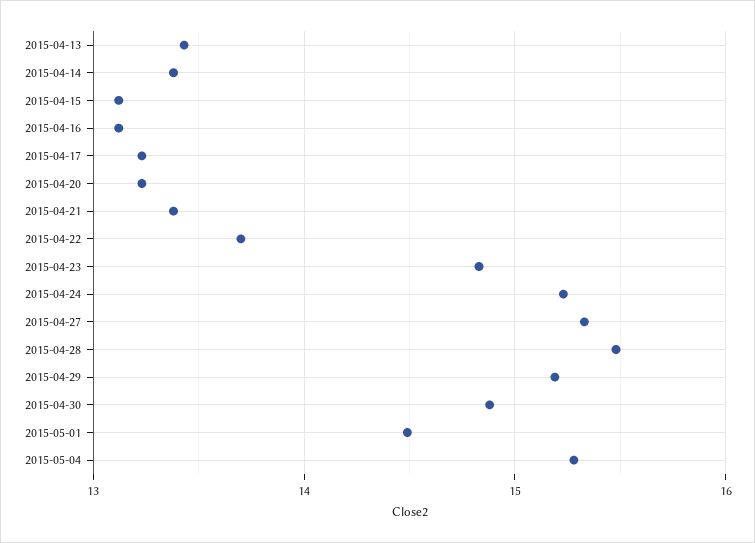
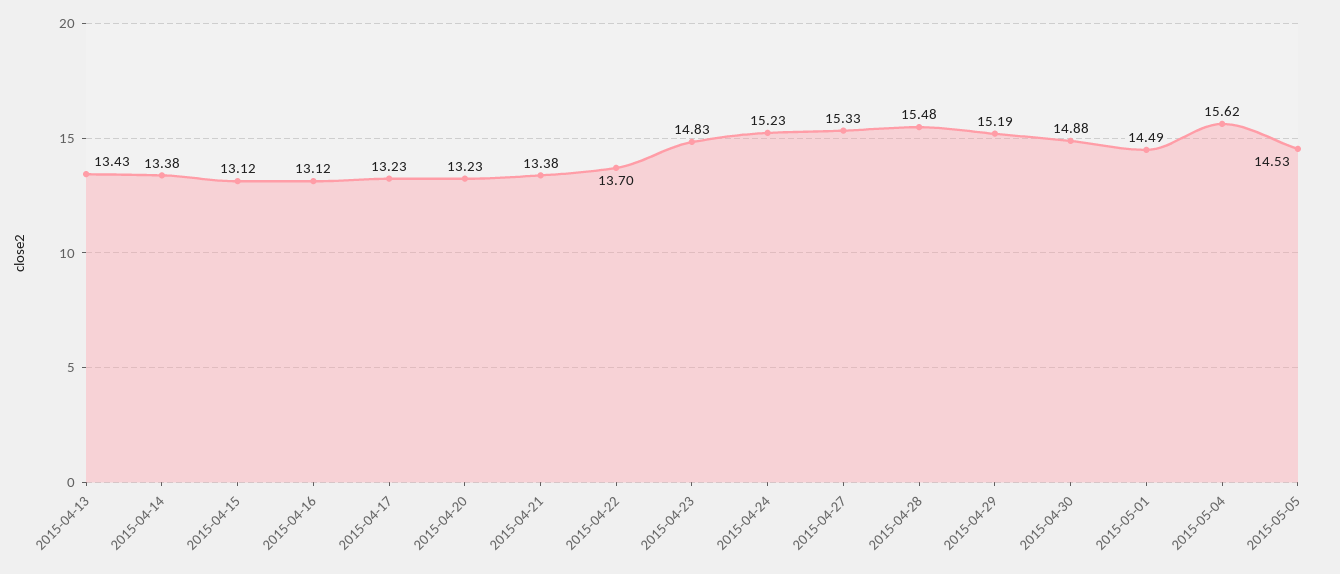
2015-05-04: 15.3 -> 15.62
2015-05-05: none -> 14.53

